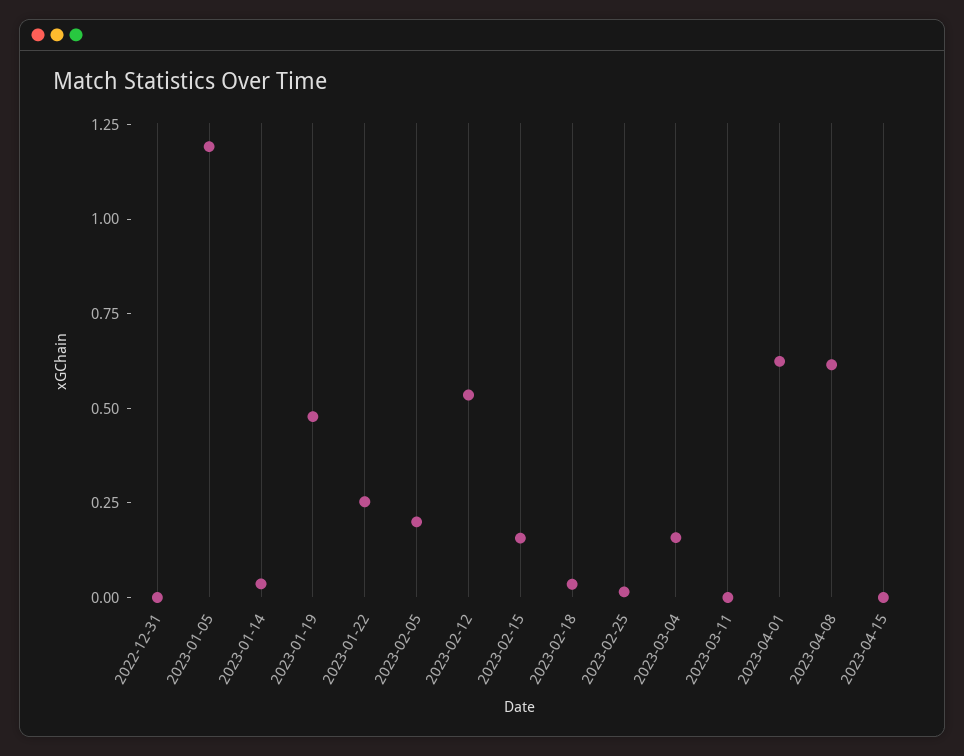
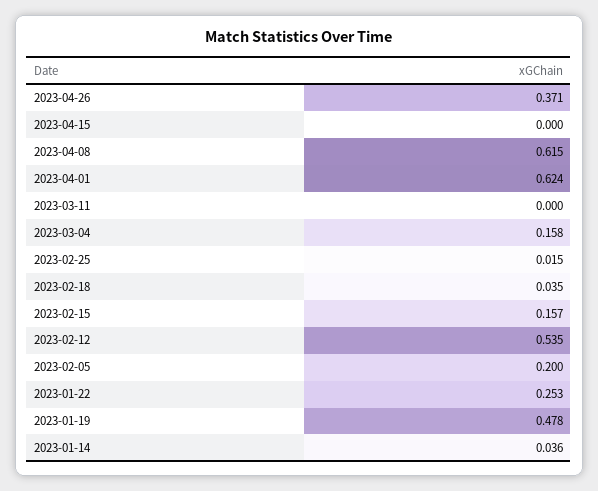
2022-12-31: 0 -> none
2023-01-05: 1.2 -> none
2023-04-26: none -> 0.371

